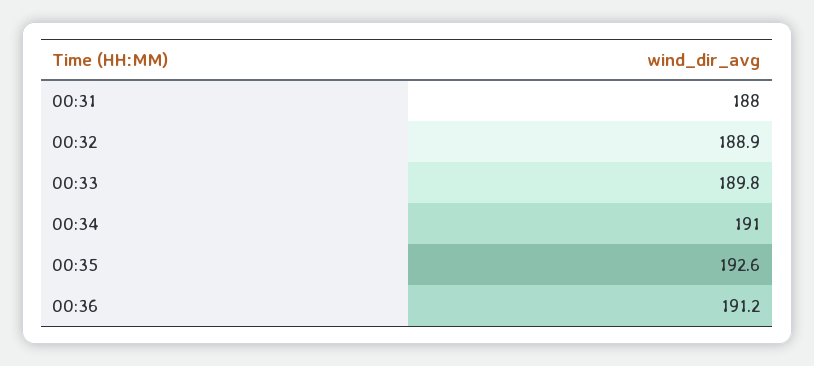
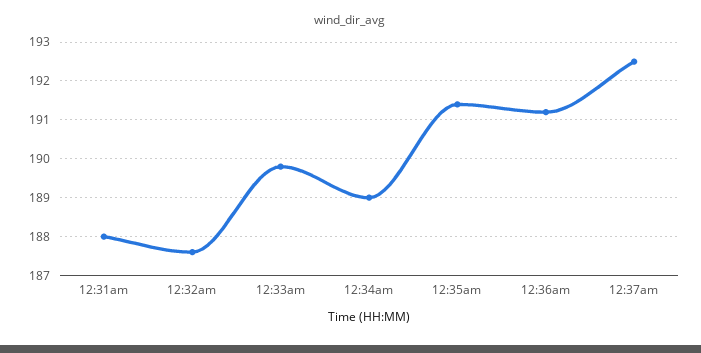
00:32: 188.9 -> 187.5
00:34: 191 -> 189
00:35: 192.6 -> 191.5
12:37am: none -> 192.5

